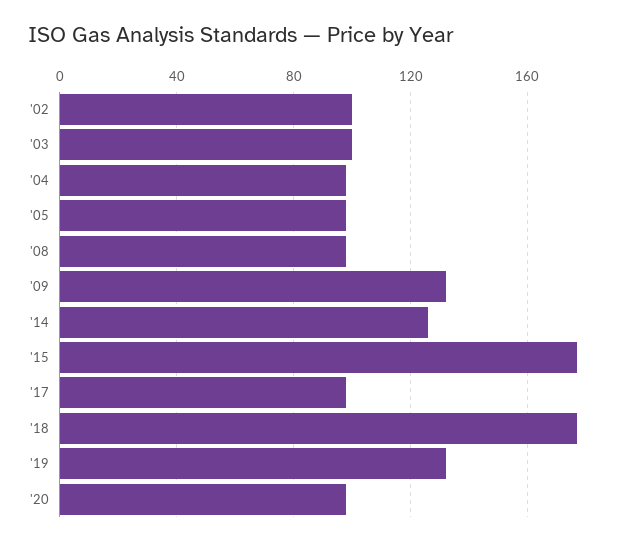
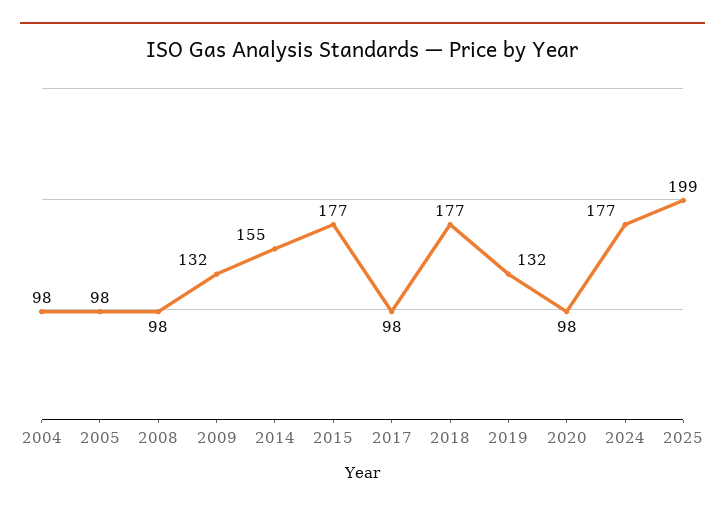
'02: 100 -> none
'03: 100 -> none
'14: 125 -> 155
2024: none -> 177
2025: none -> 199

